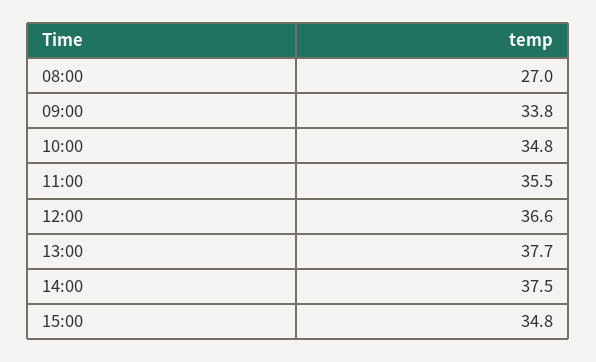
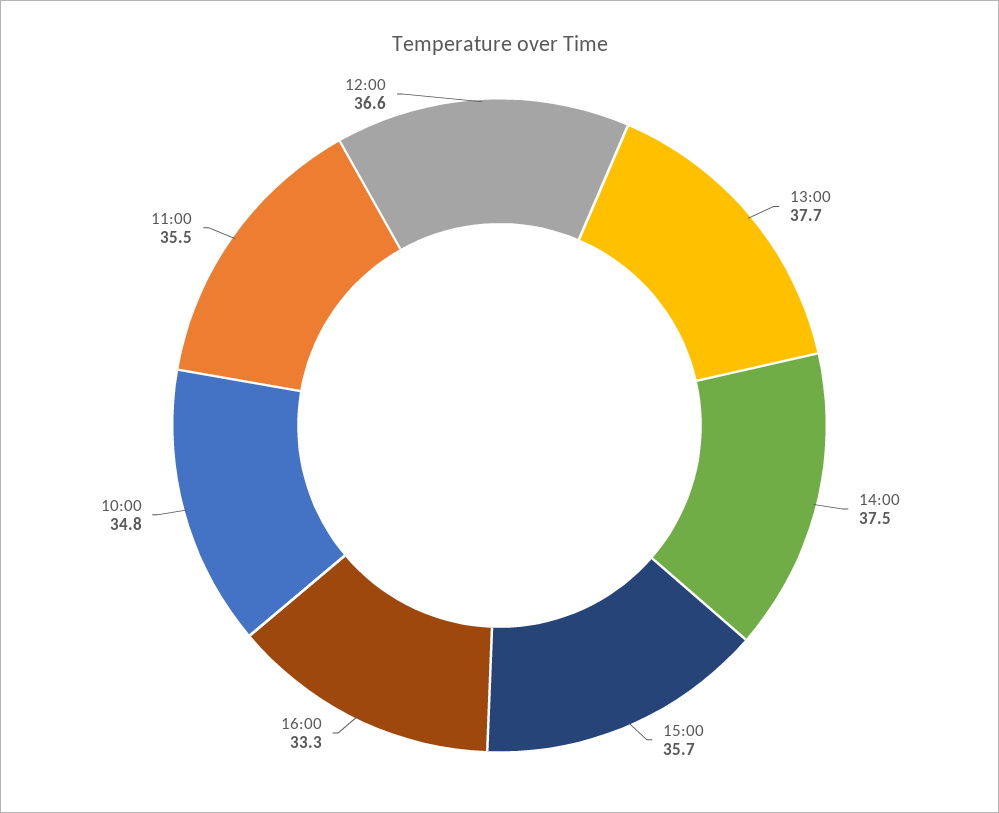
08:00: 27 -> none
09:00: 33.8 -> none
15:00: 34.8 -> 35.7
16:00: none -> 33.3

